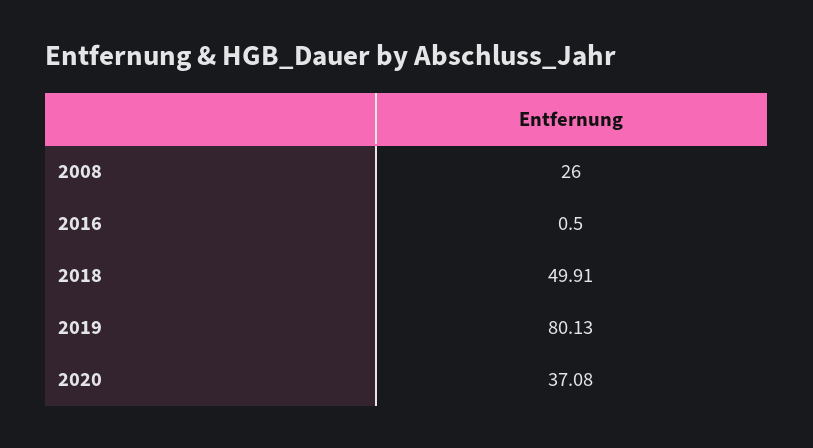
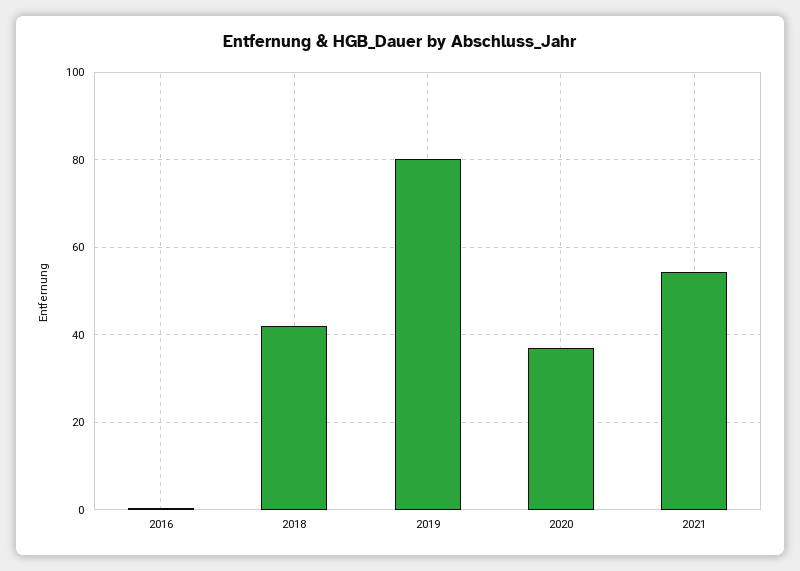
2008: 26 -> none
2018: 49.91 -> 42
2021: none -> 54

